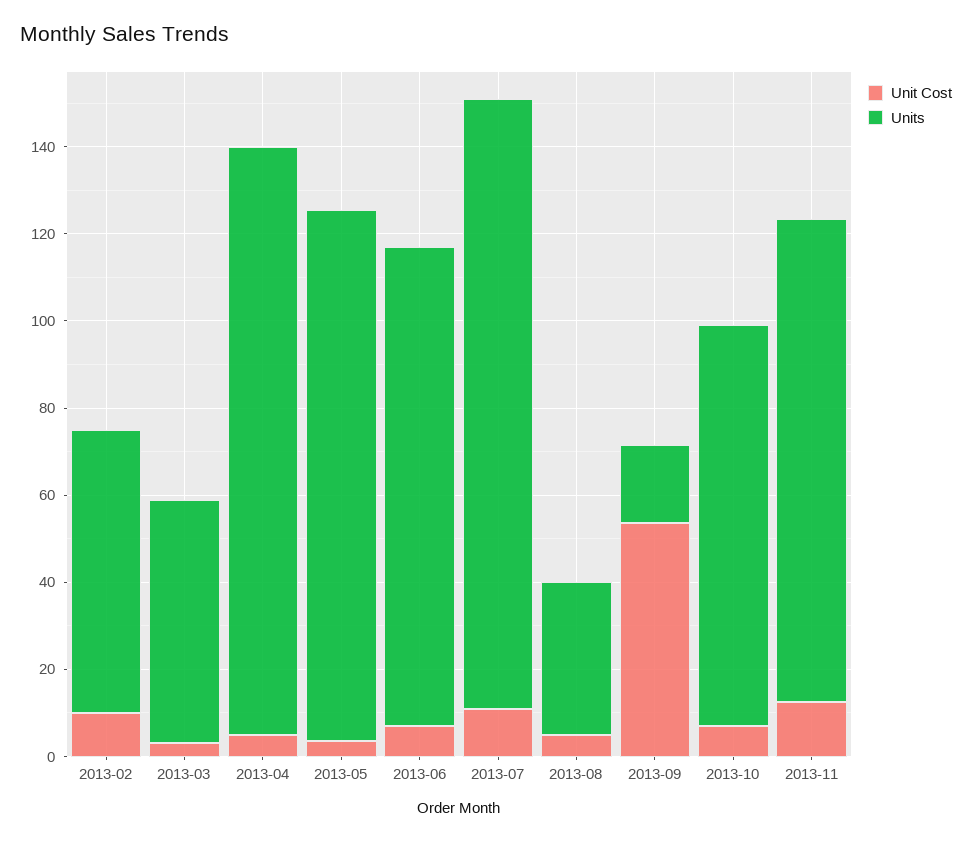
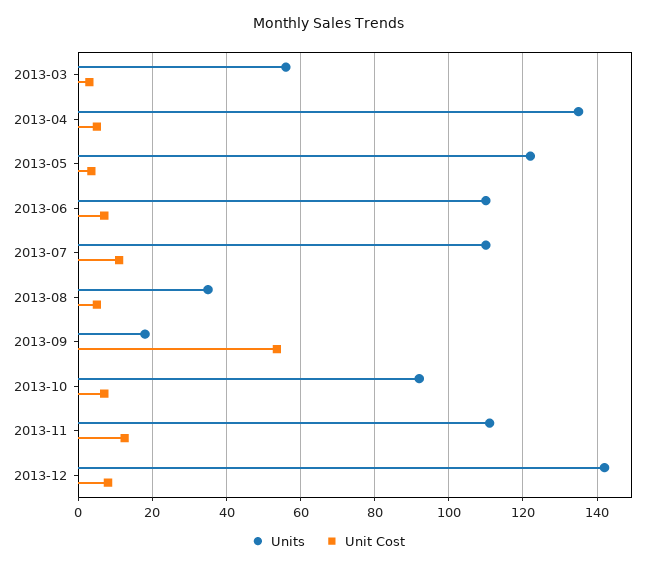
Unit Cost, 2013-02: 10 -> none
Units, 2013-02: 65 -> none
Units, 2013-07: 140 -> 110
Units, 2013-12: none -> 142
Unit Cost, 2013-12: none -> 8

